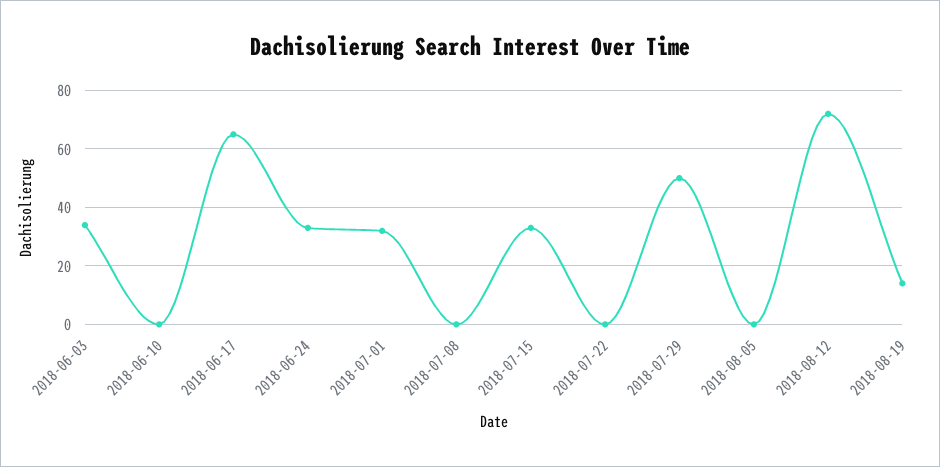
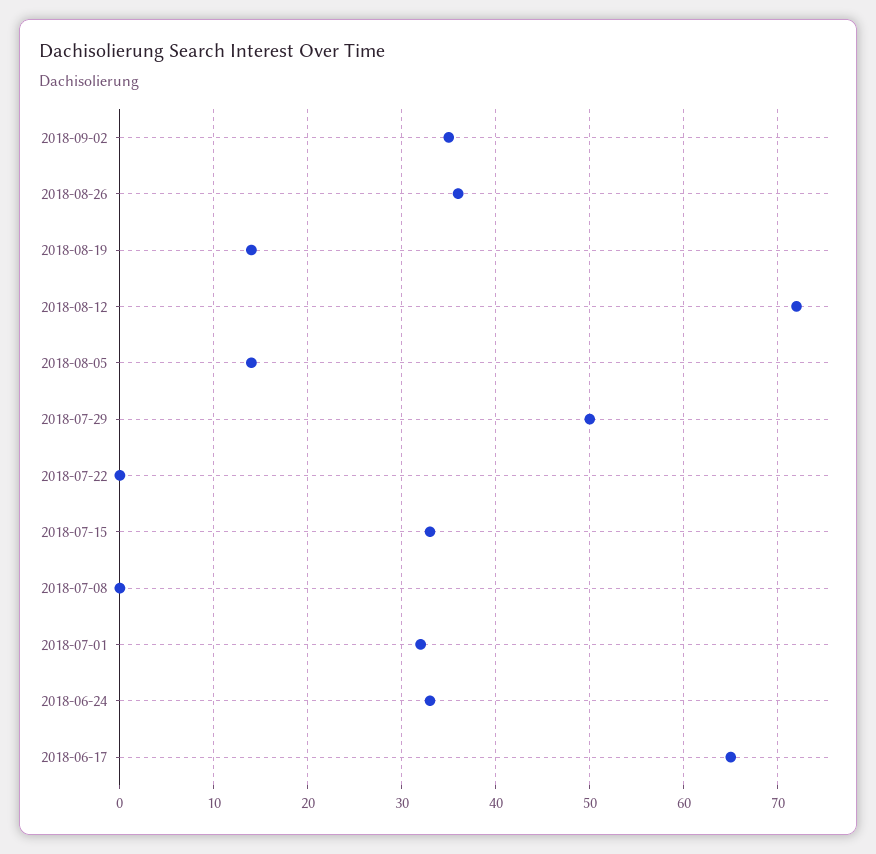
2018-06-03: 35 -> none
2018-06-10: 0 -> none
2018-08-05: 0 -> 14
2018-09-02: none -> 35
2018-08-26: none -> 36

